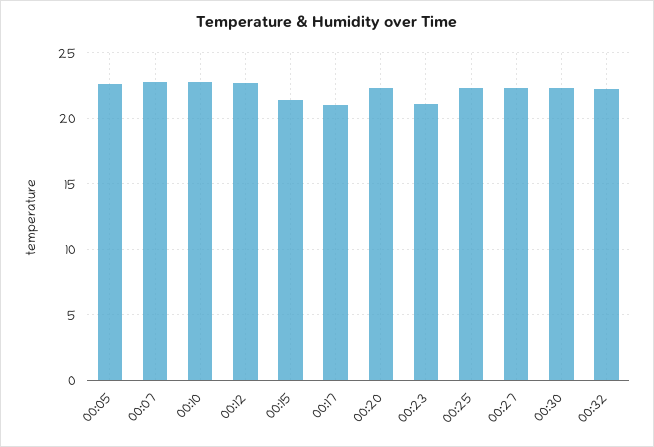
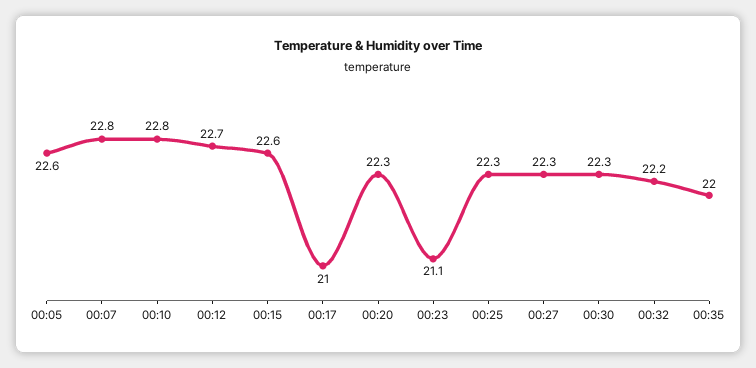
00:15: 21.5 -> 22.6
00:35: none -> 22

